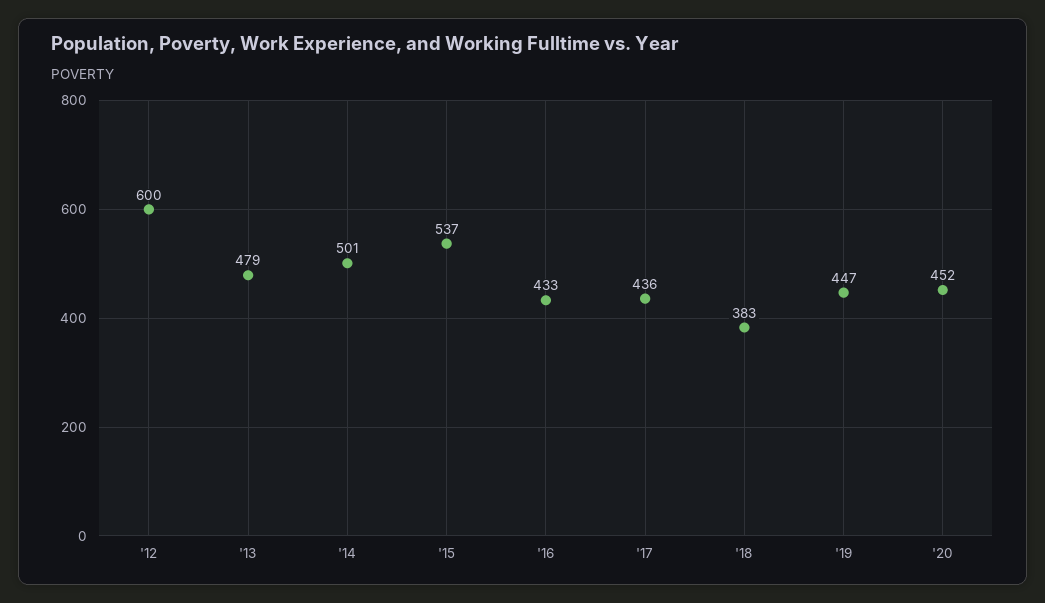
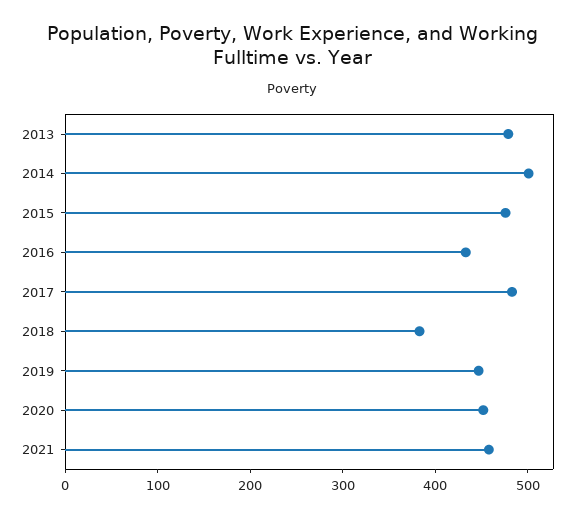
'12: 600 -> none
'15: 537 -> 480
'17: 436 -> 480
2021: none -> 460

